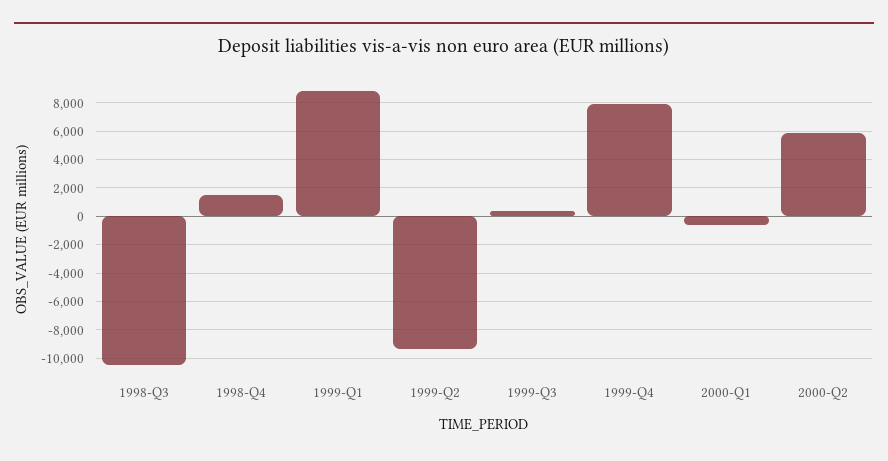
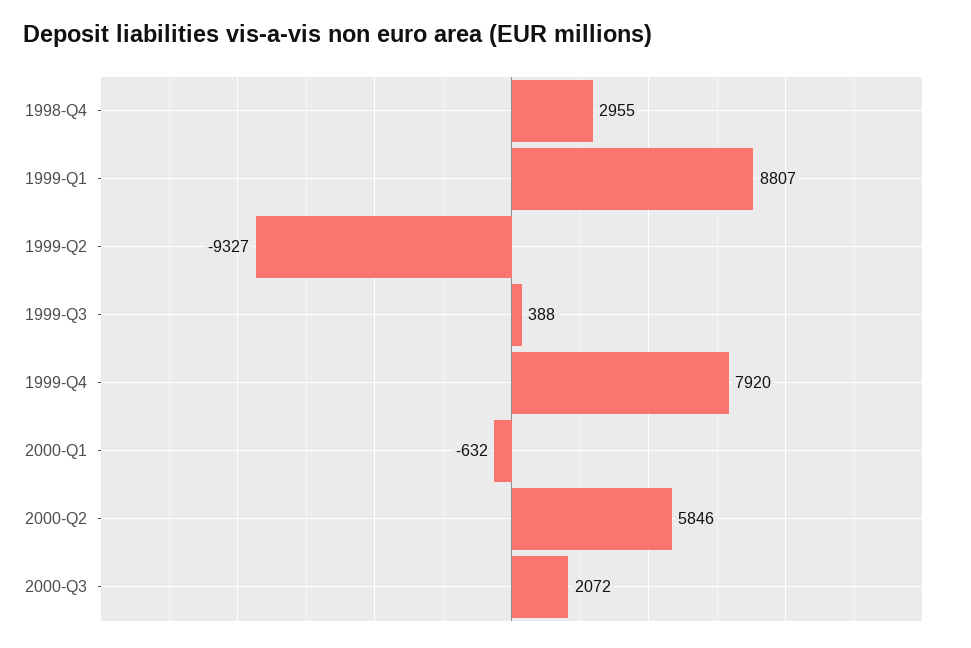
1998-Q3: -10500 -> none
1998-Q4: 1500 -> 2955
2000-Q3: none -> 2072

